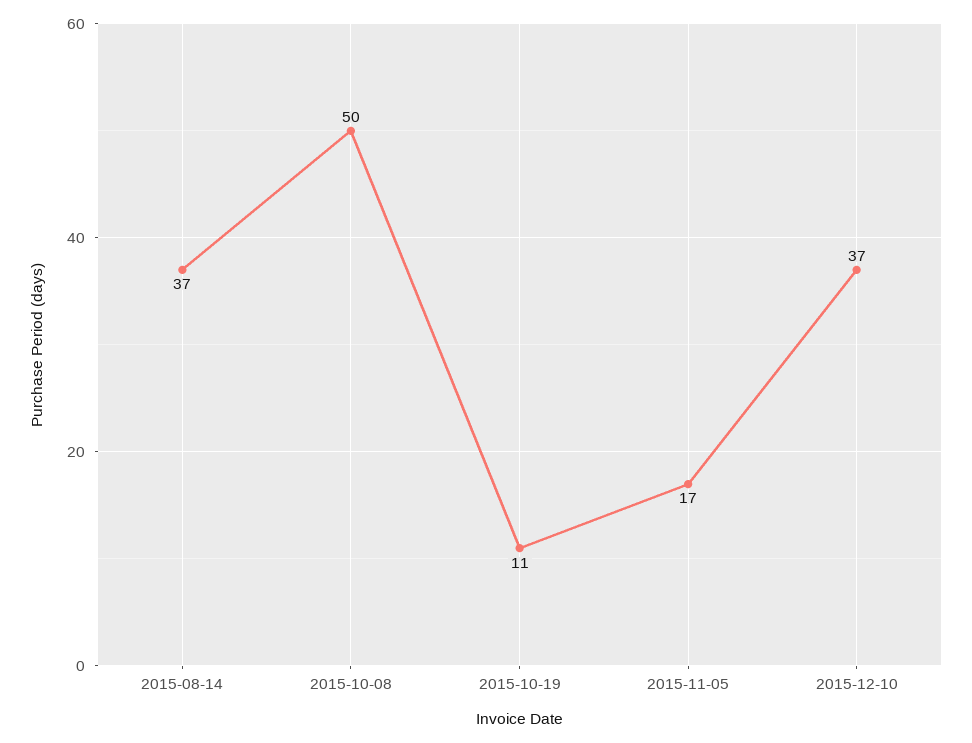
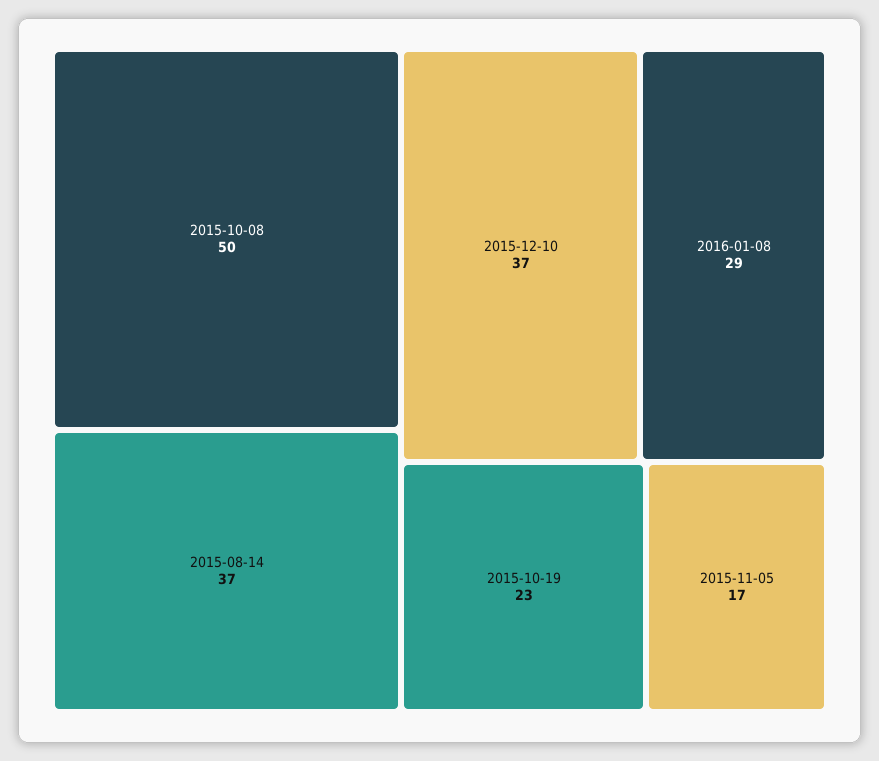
2015-10-19: 11 -> 23
2016-01-08: none -> 29

